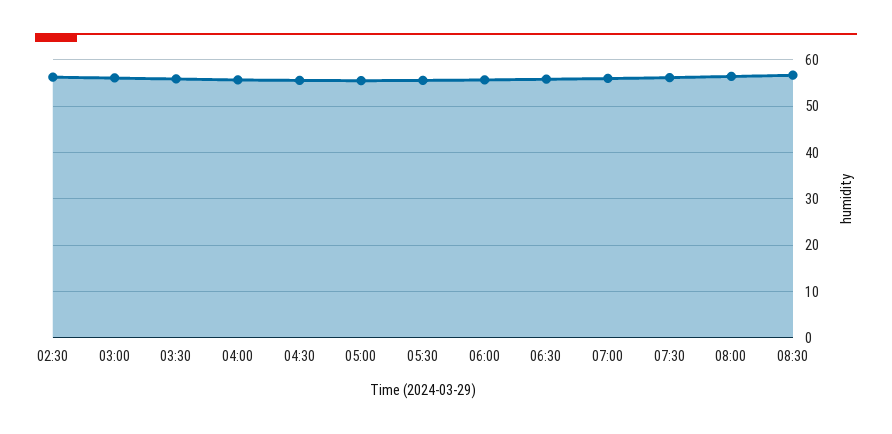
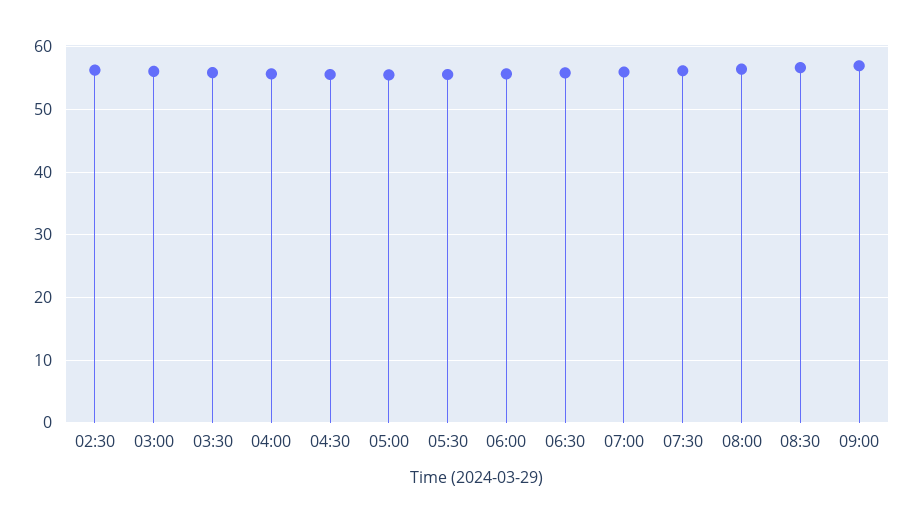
09:00: none -> 57

